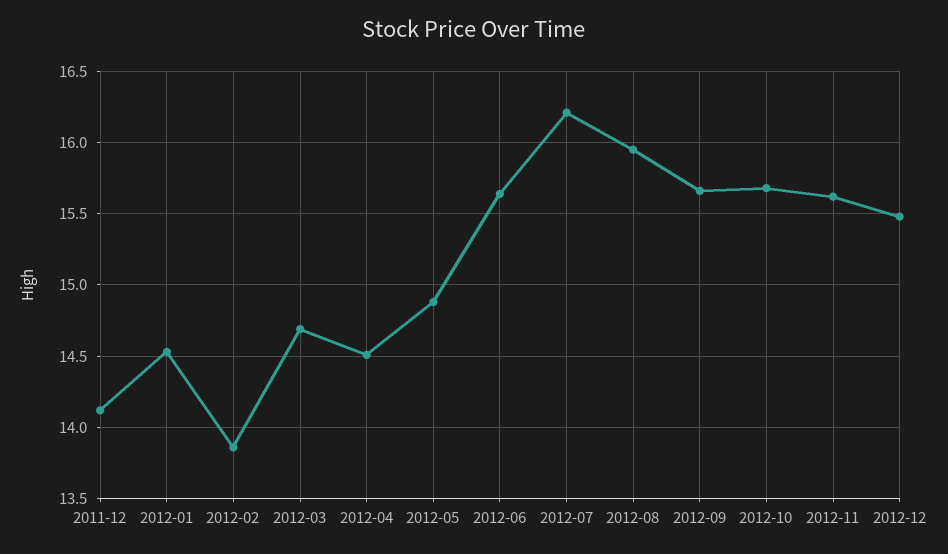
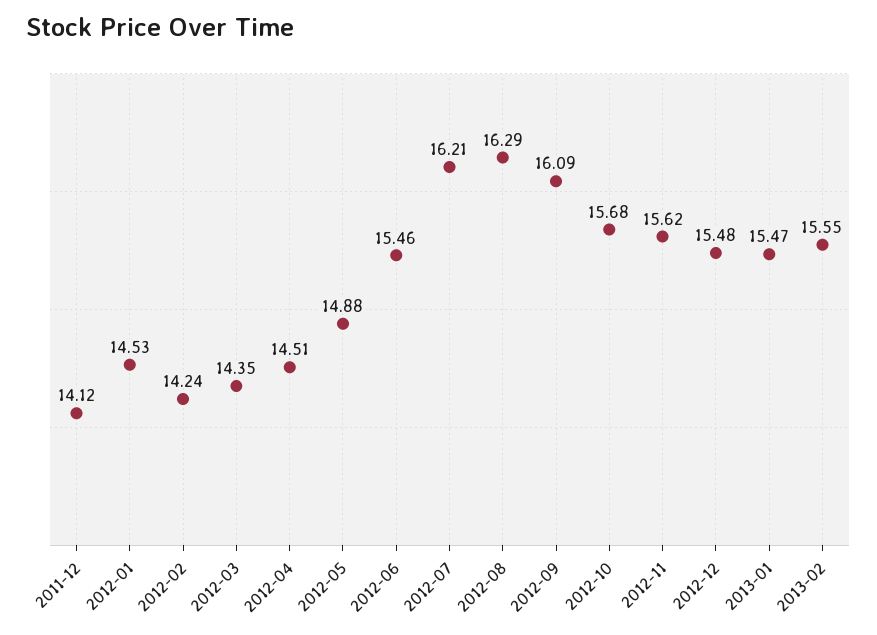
2012-02: 13.85 -> 14.24
2012-03: 14.7 -> 14.35
2012-06: 15.65 -> 15.46
2012-08: 15.95 -> 16.29
2012-09: 15.65 -> 16.09
2013-01: none -> 15.47
2013-02: none -> 15.55

